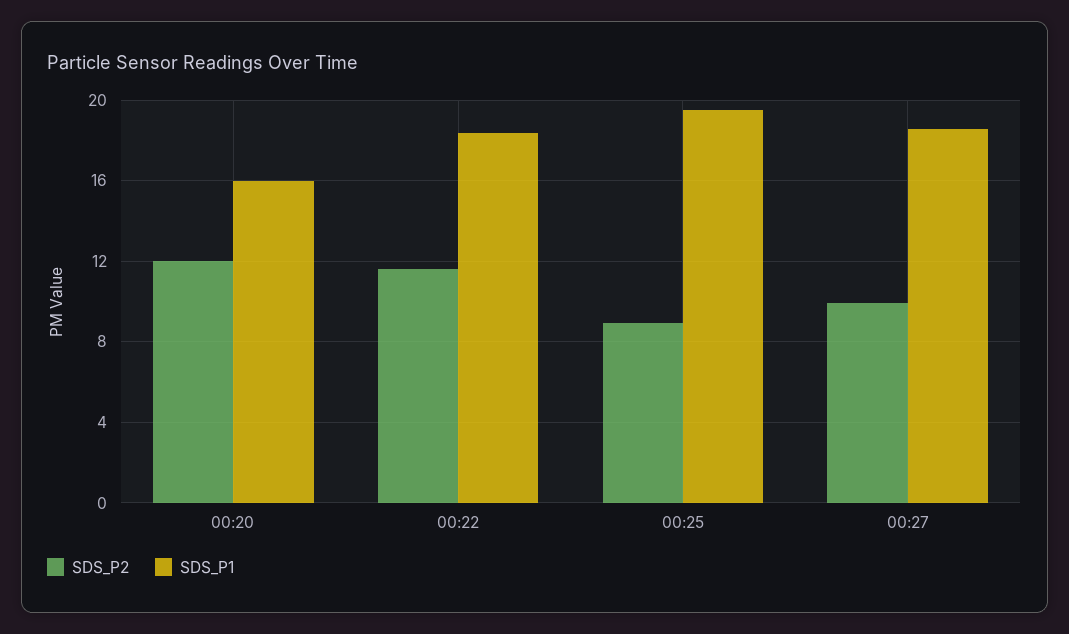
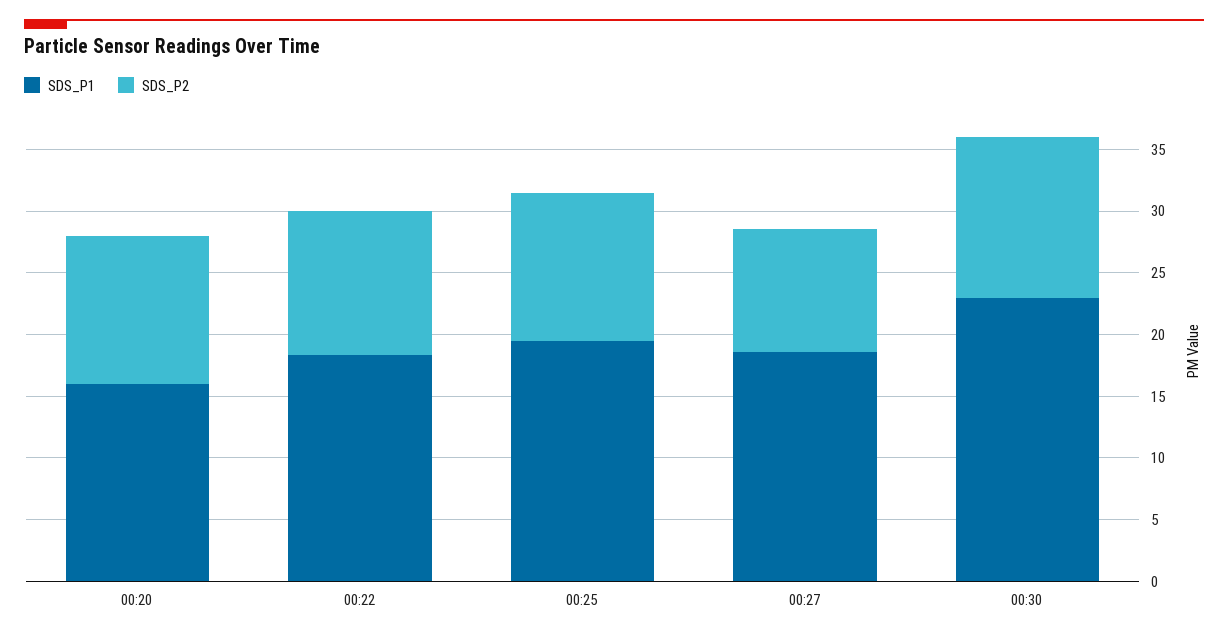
SDS_P2, 00:25: 9 -> 12
SDS_P1, 00:30: none -> 23
SDS_P2, 00:30: none -> 13

